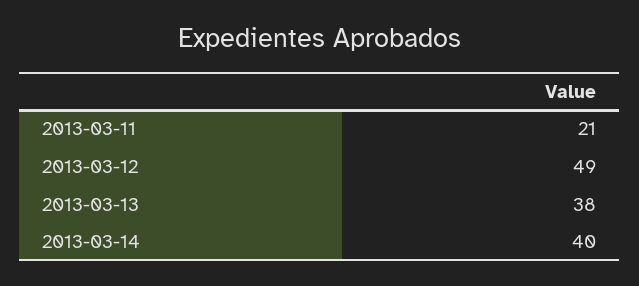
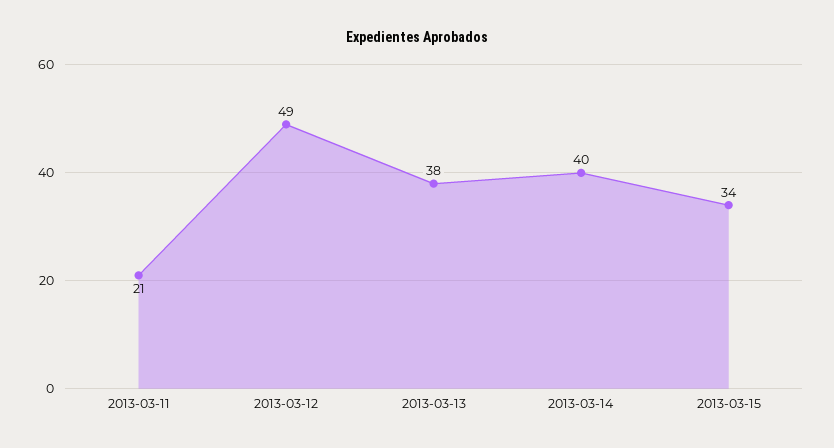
2013-03-15: none -> 34

